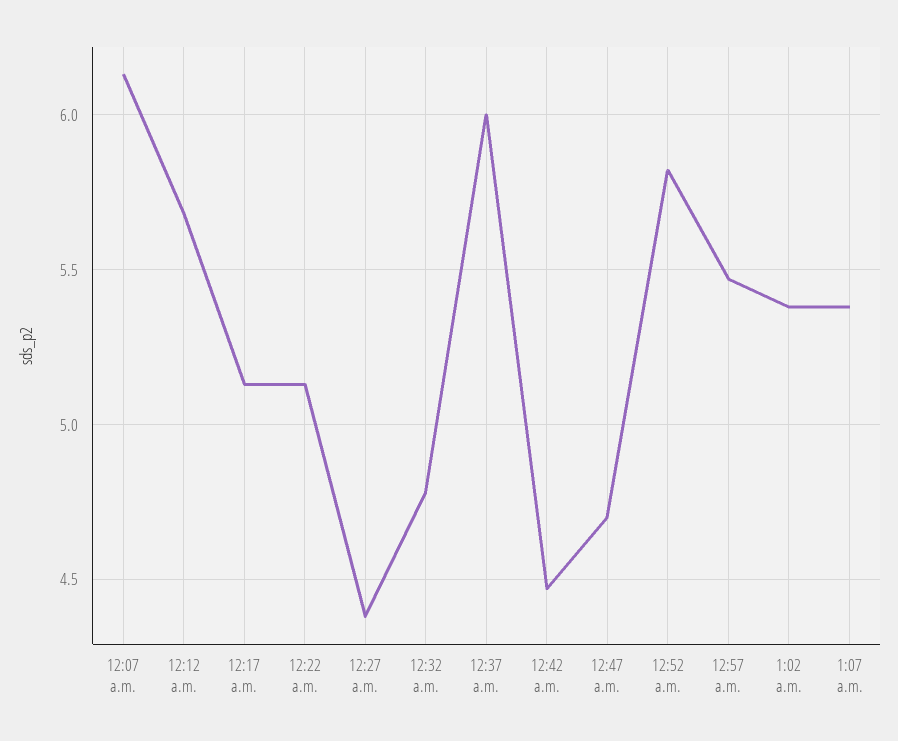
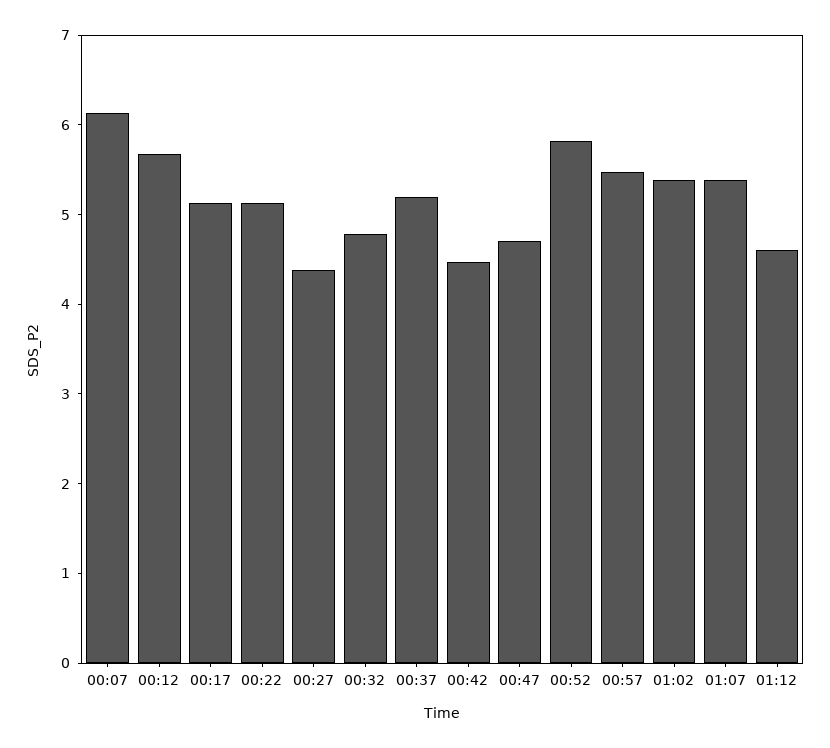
12:37 a.m.: 6 -> 5.2
01:12: none -> 4.6

